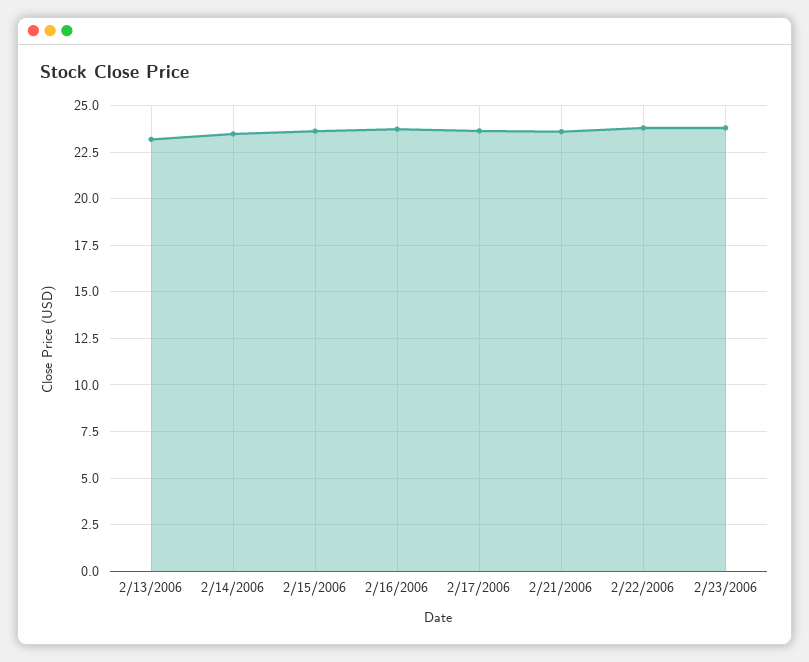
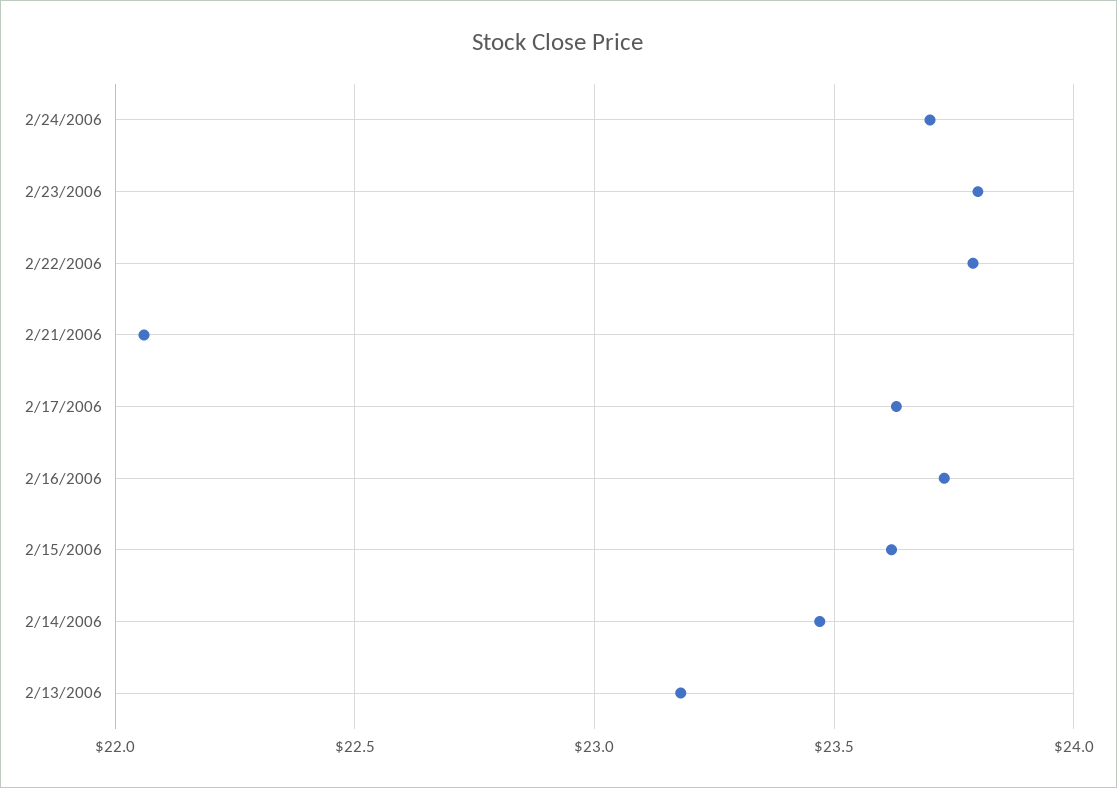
2/21/2006: 23.5 -> 22.05
2/24/2006: none -> 23.7

